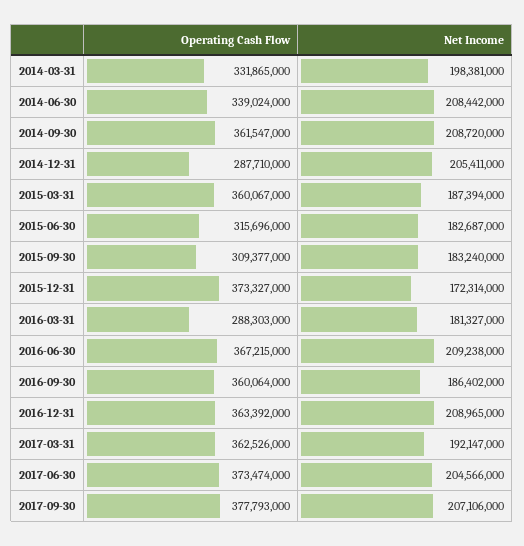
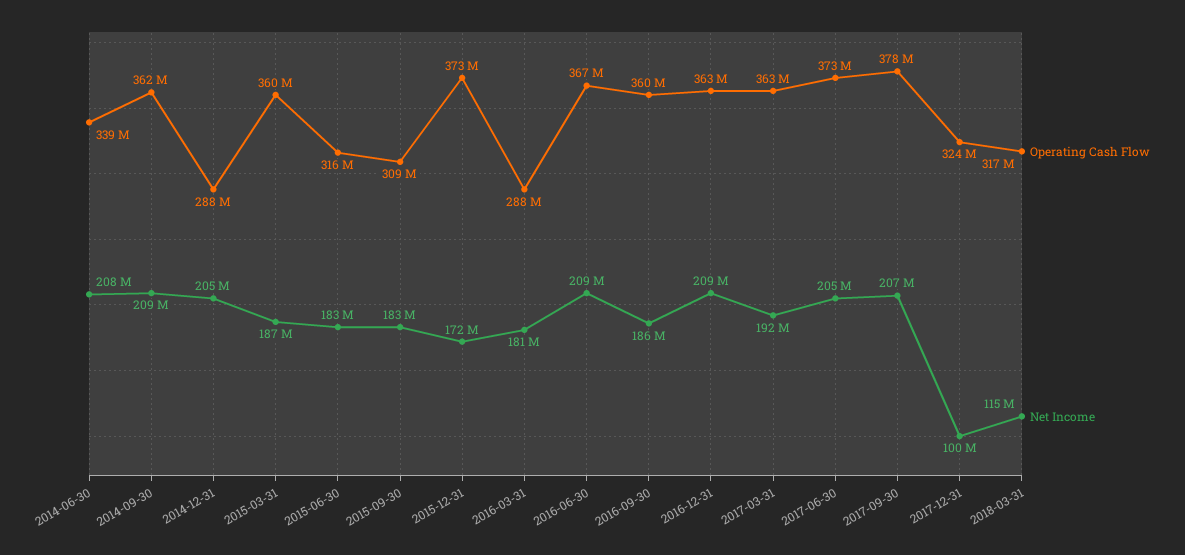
Operating Cash Flow, 2014-03-31: 331865000 -> none
Net Income, 2014-03-31: 198381000 -> none
Operating Cash Flow, 2017-12-31: none -> 324000000
Net Income, 2017-12-31: none -> 100000000
Operating Cash Flow, 2018-03-31: none -> 317000000
Net Income, 2018-03-31: none -> 115000000

